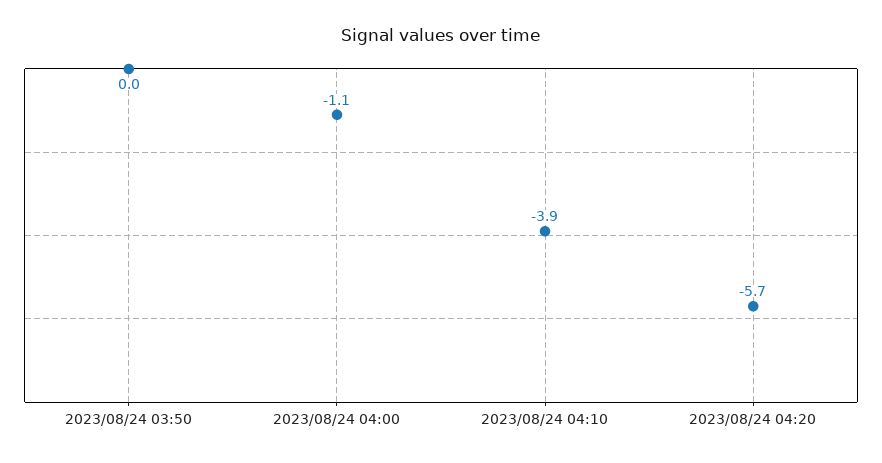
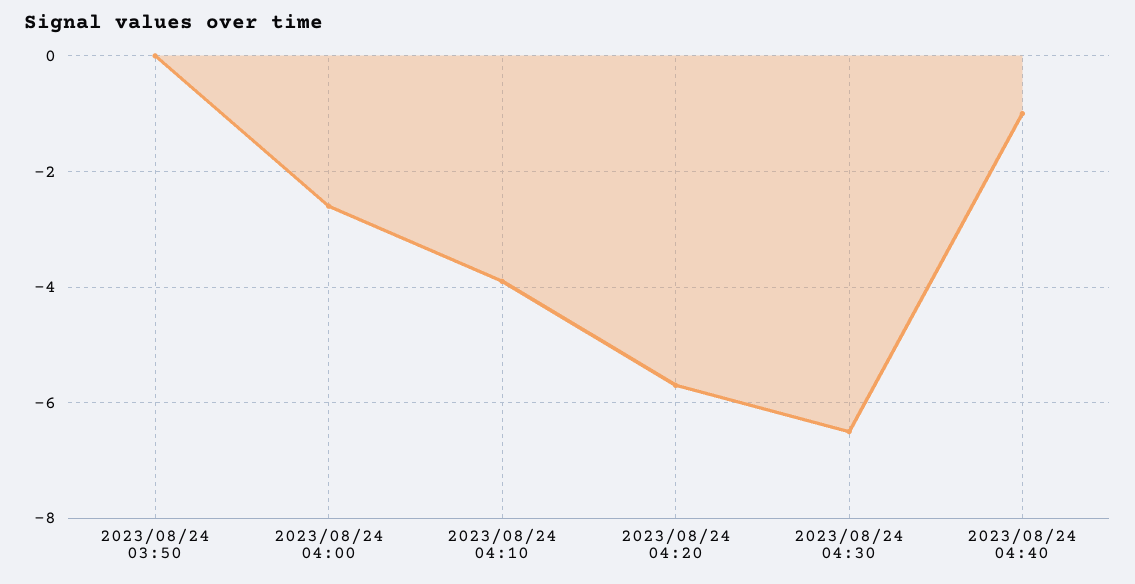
2023/08/24 04:00: -1.1 -> -2.5
2023/08/24 04:30: none -> -6.5
2023/08/24 04:40: none -> -1

